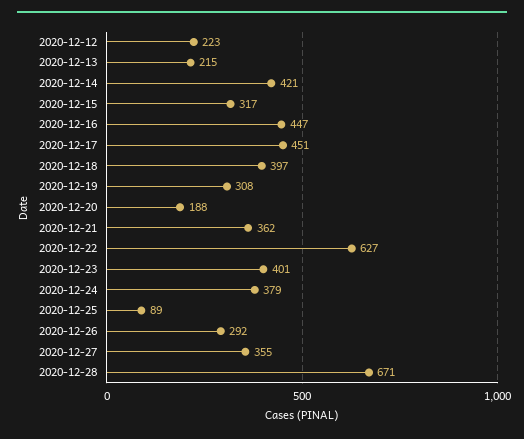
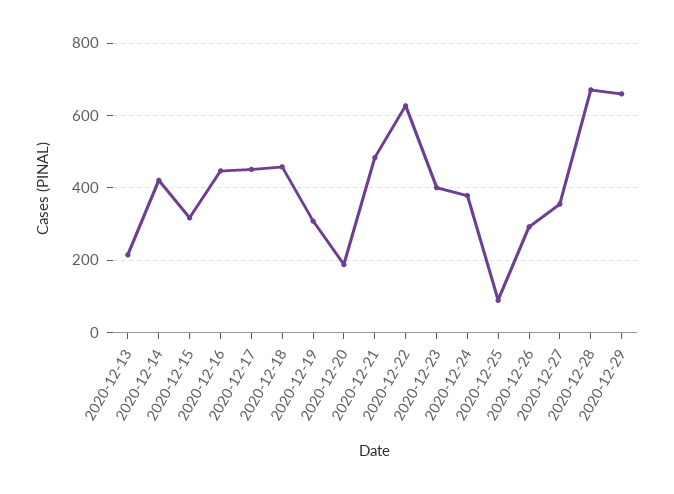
2020-12-12: 223 -> none
2020-12-18: 397 -> 460
2020-12-21: 362 -> 480
2020-12-29: none -> 660

